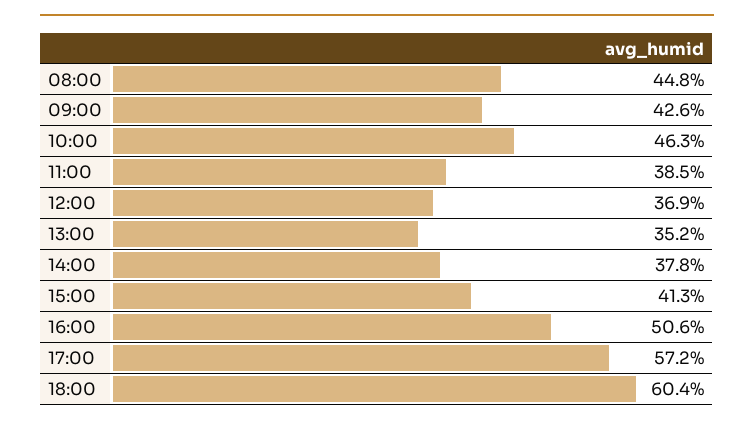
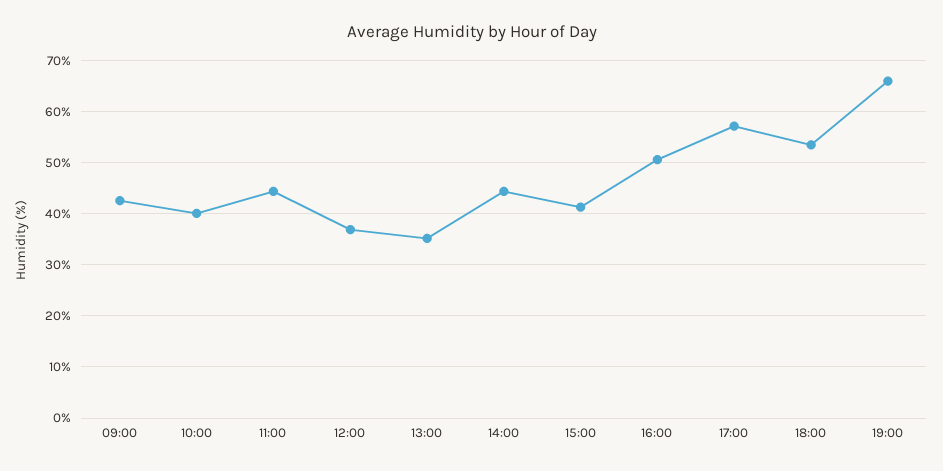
08:00: 44.8 -> none
10:00: 46.3 -> 40
11:00: 38.5 -> 44
14:00: 37.8 -> 44
18:00: 60.4 -> 54
19:00: none -> 66

